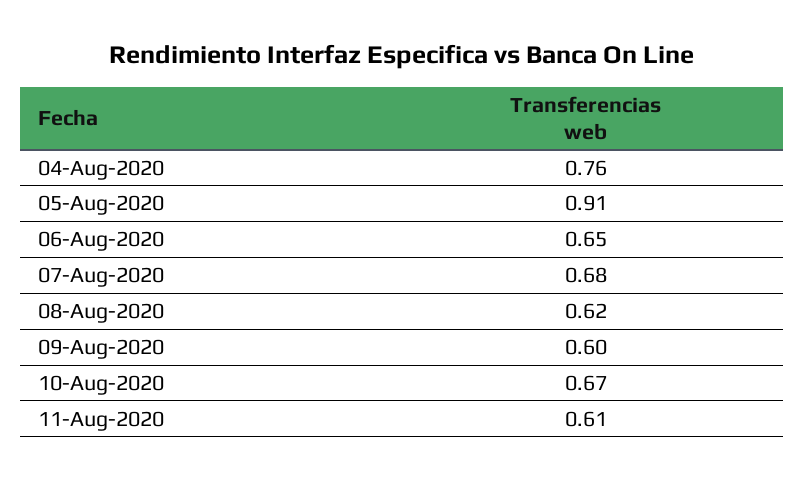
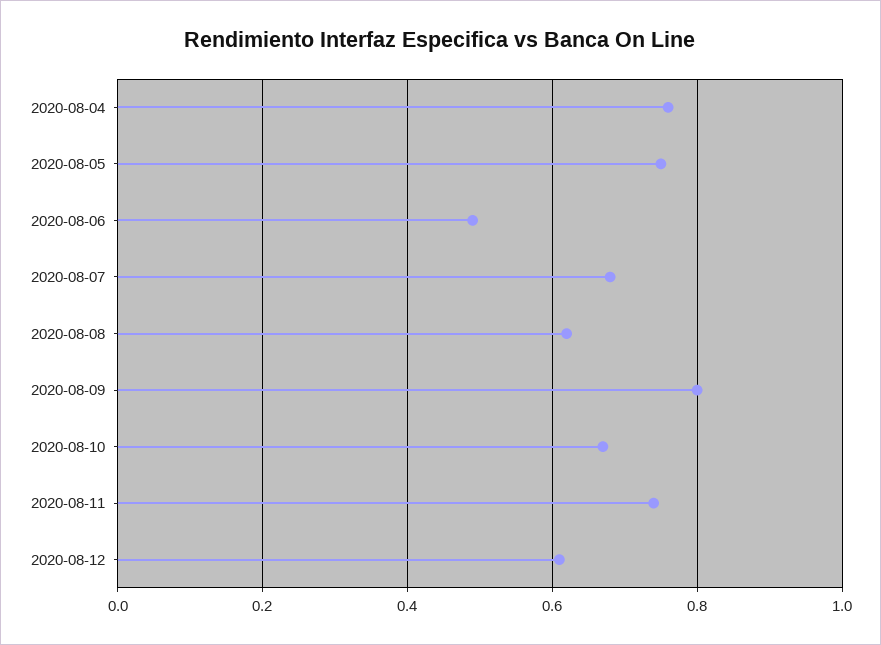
05-Aug-2020: 0.91 -> 0.75
06-Aug-2020: 0.65 -> 0.5
09-Aug-2020: 0.6 -> 0.8
11-Aug-2020: 0.61 -> 0.75
2020-08-12: none -> 0.6

